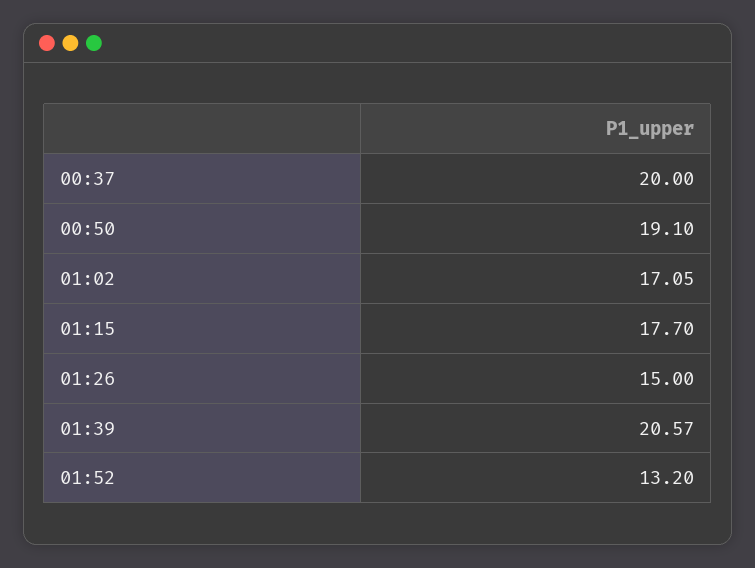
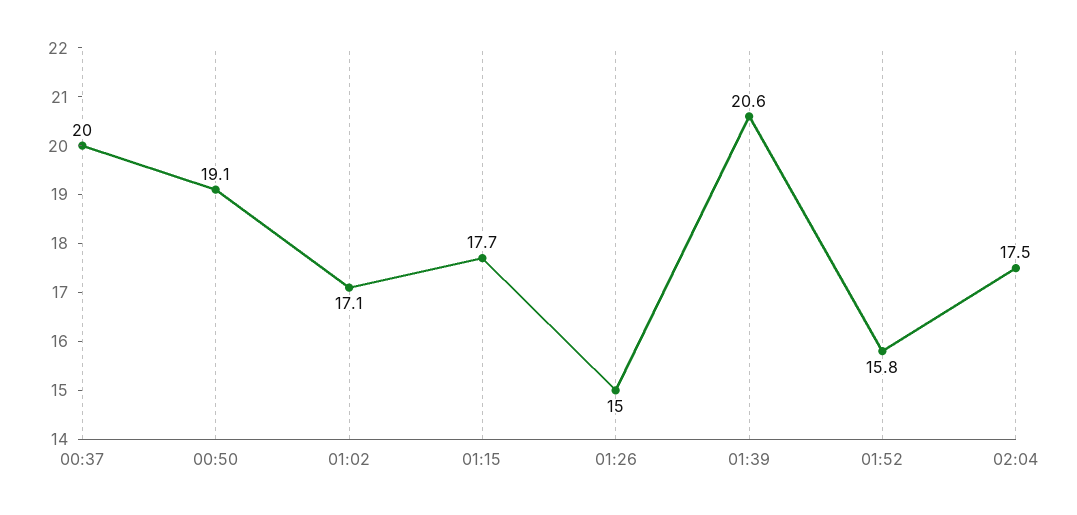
01:52: 13.2 -> 15.8
02:04: none -> 17.5

